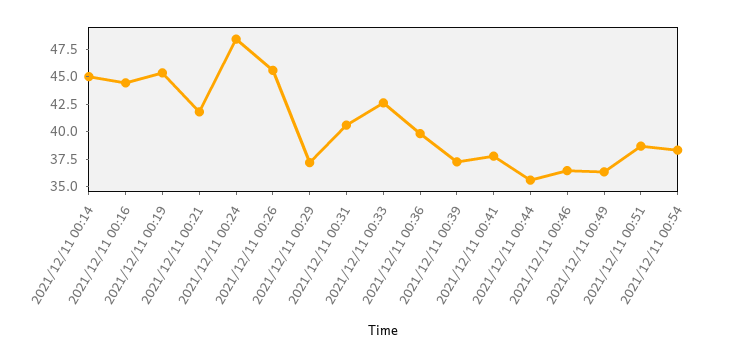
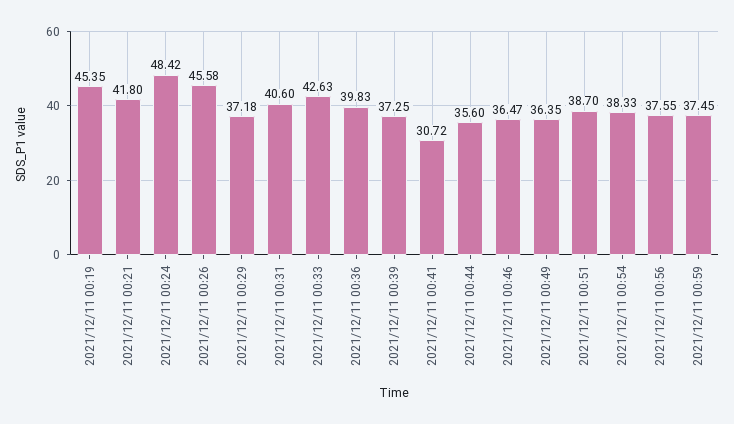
2021/12/11 00:14: 45 -> none
2021/12/11 00:16: 45 -> none
2021/12/11 00:41: 37.5 -> 30.72
2021/12/11 00:56: none -> 37.55
2021/12/11 00:59: none -> 37.45

